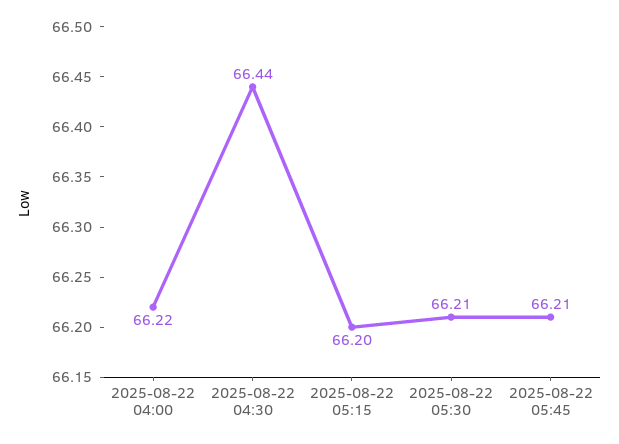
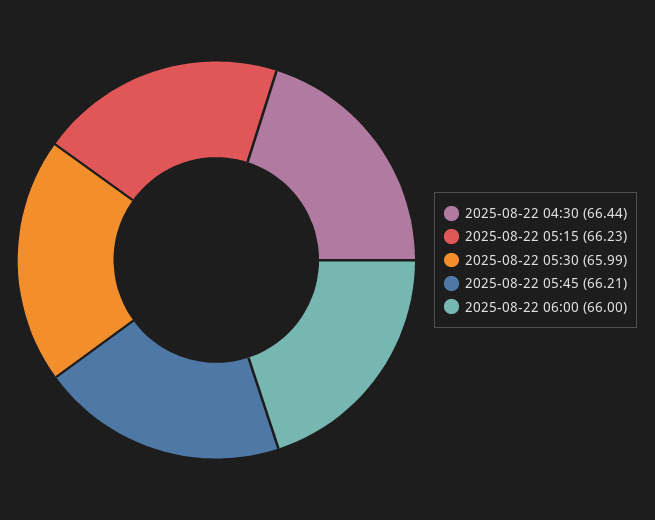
2025-08-22 04:00: 66.22 -> none
2025-08-22 05:15: 66.2 -> 66.23
2025-08-22 05:30: 66.21 -> 65.99
2025-08-22 06:00: none -> 66

